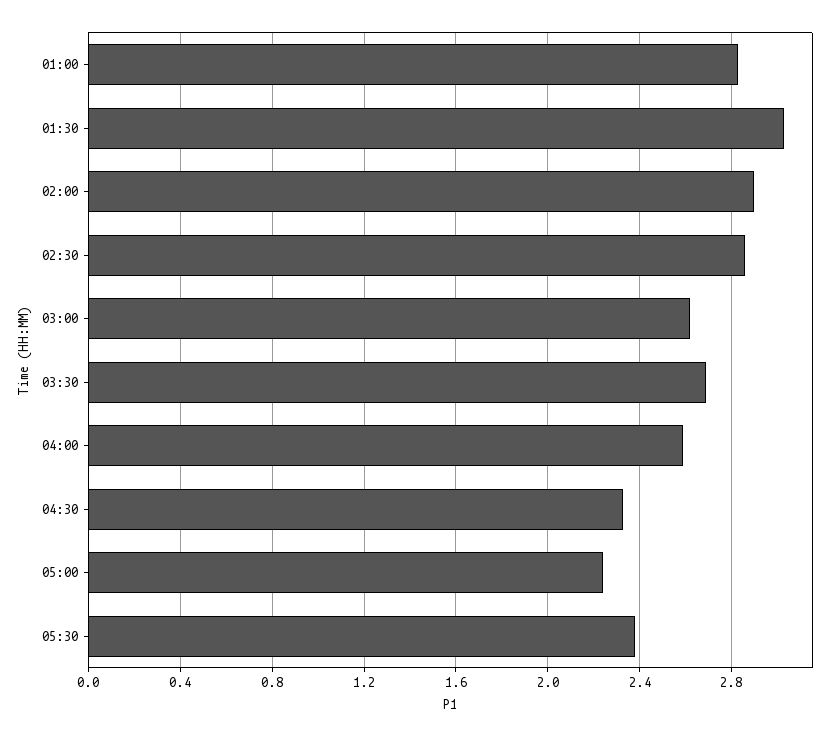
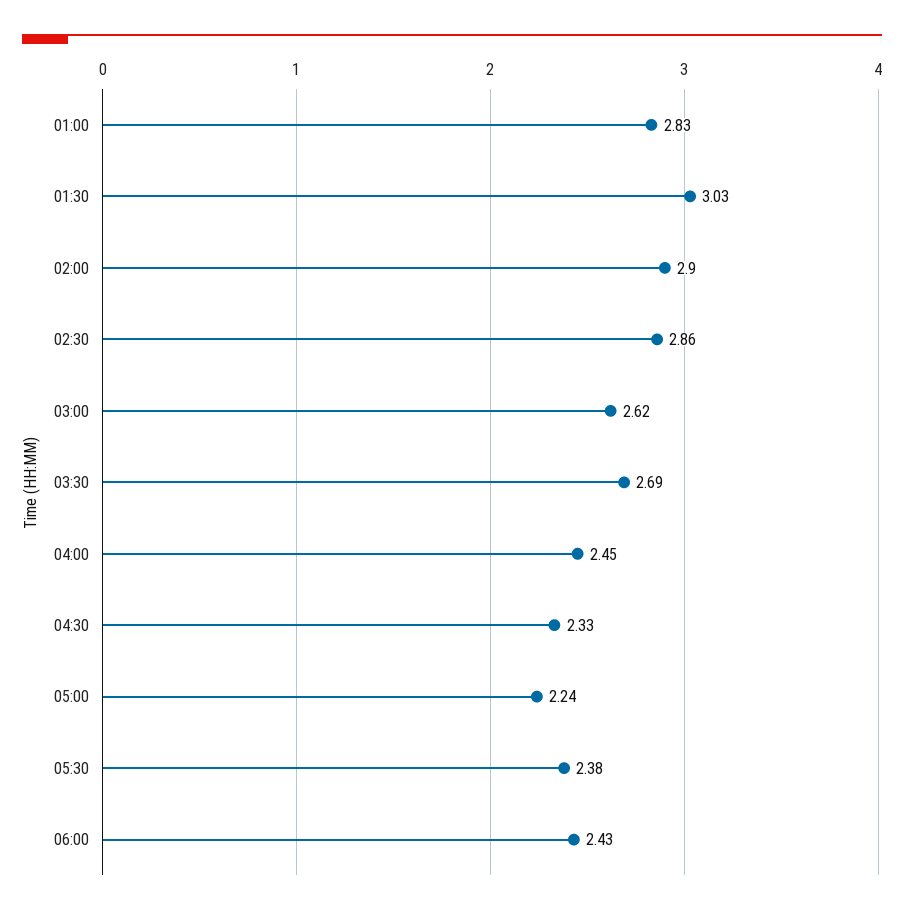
04:00: 2.6 -> 2.45
06:00: none -> 2.43

